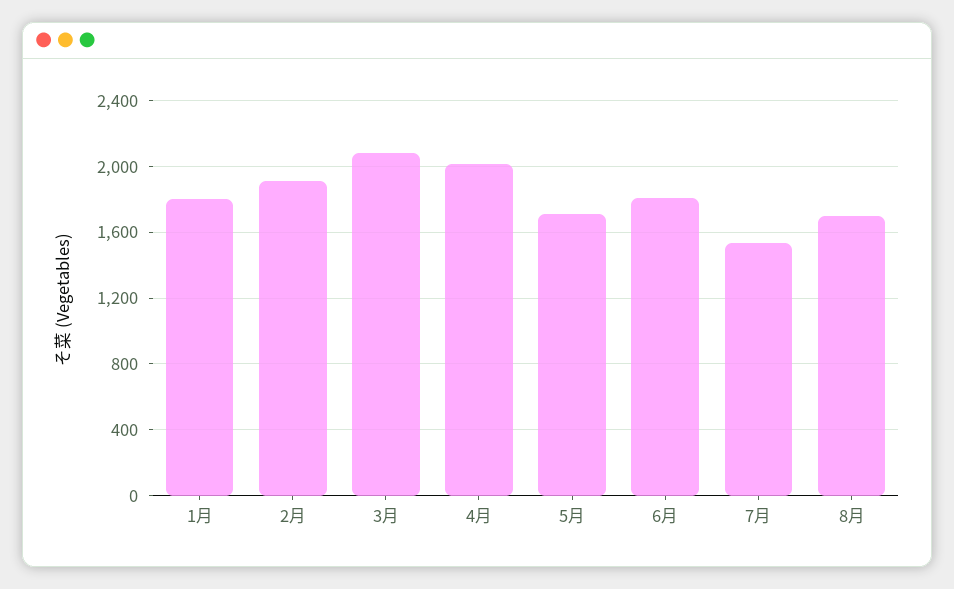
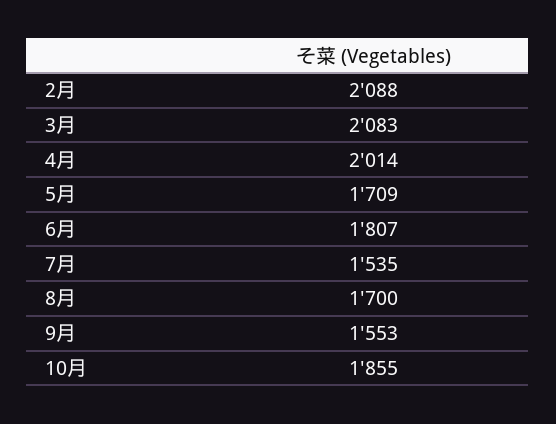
1月: 1800 -> none
2月: 1900 -> 2088
9月: none -> 1553
10月: none -> 1855

